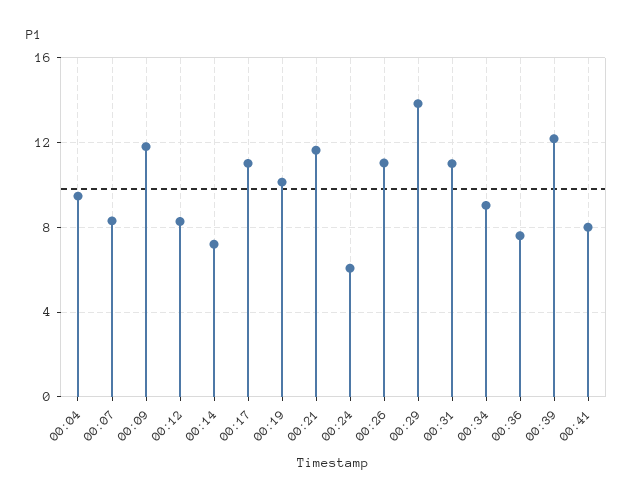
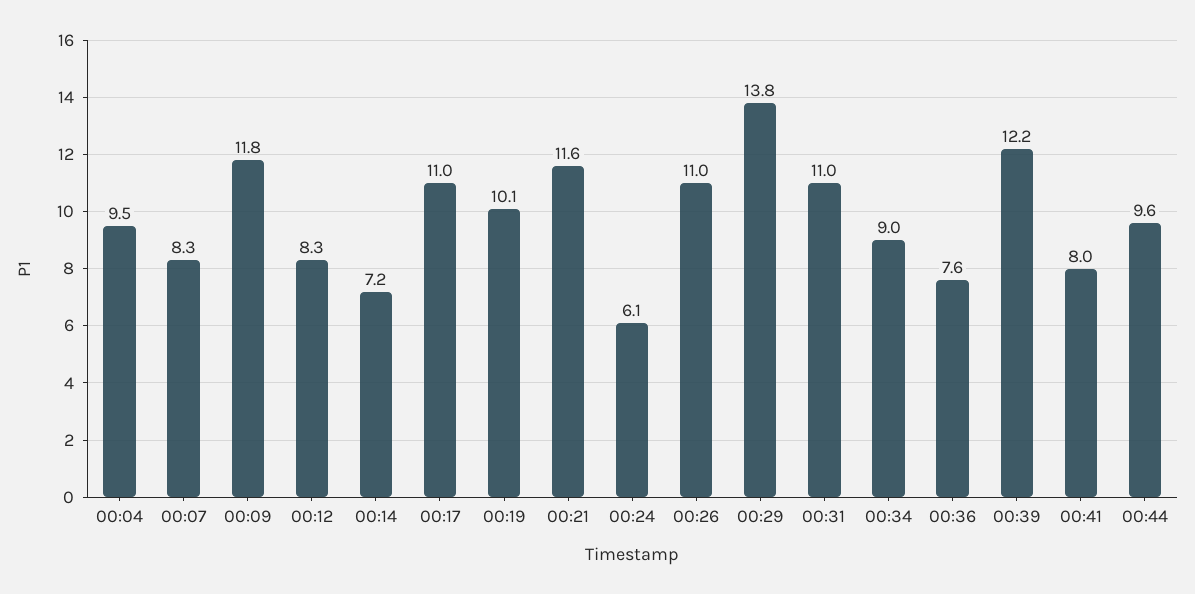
00:44: none -> 9.6

